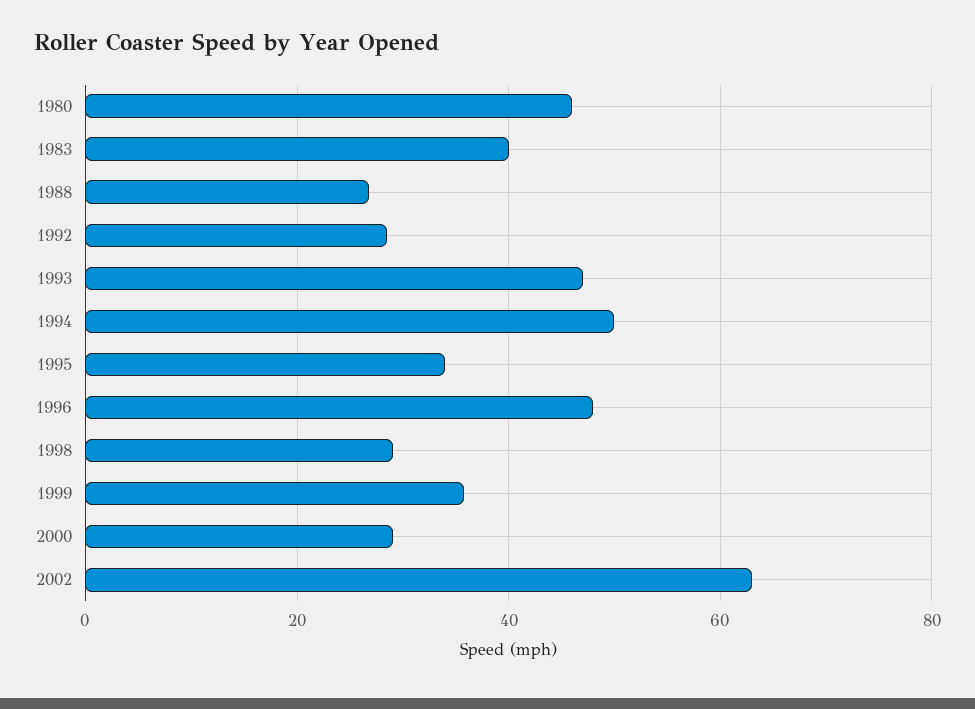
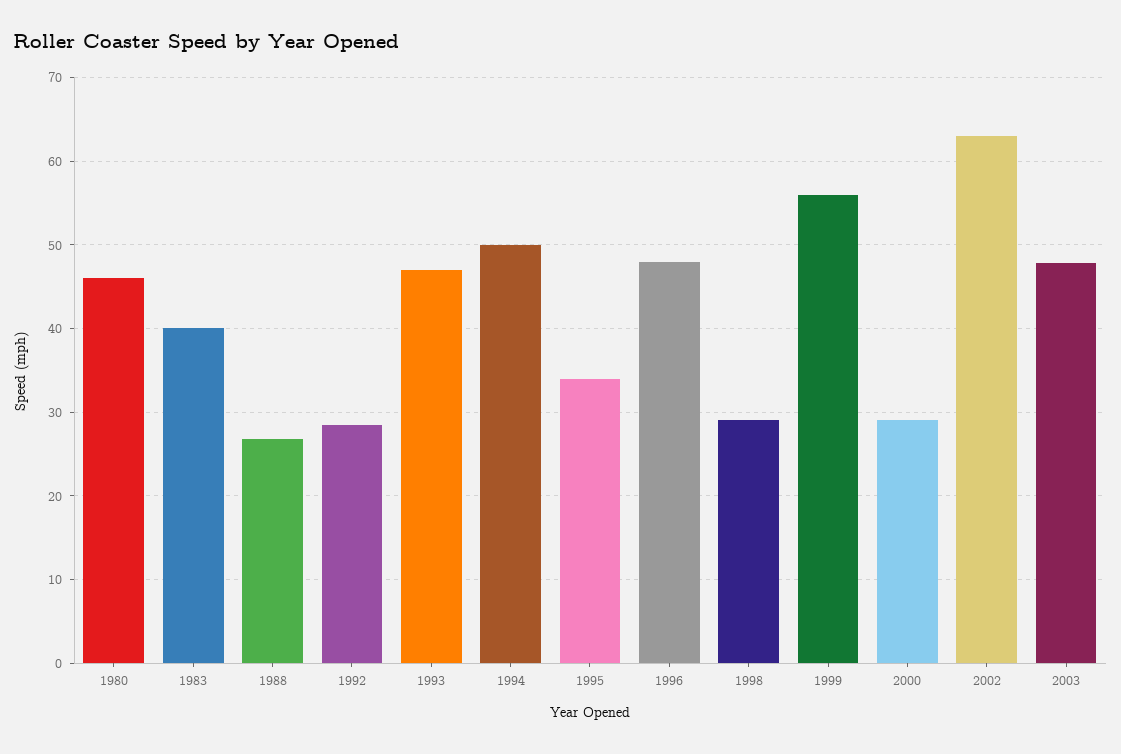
1999: 36 -> 56
2003: none -> 48

